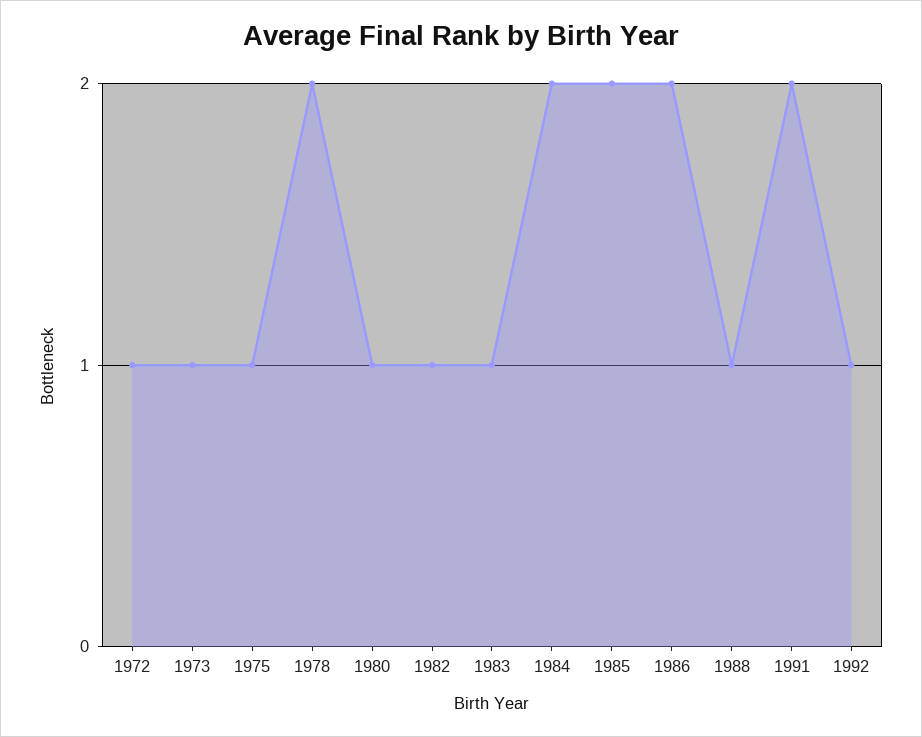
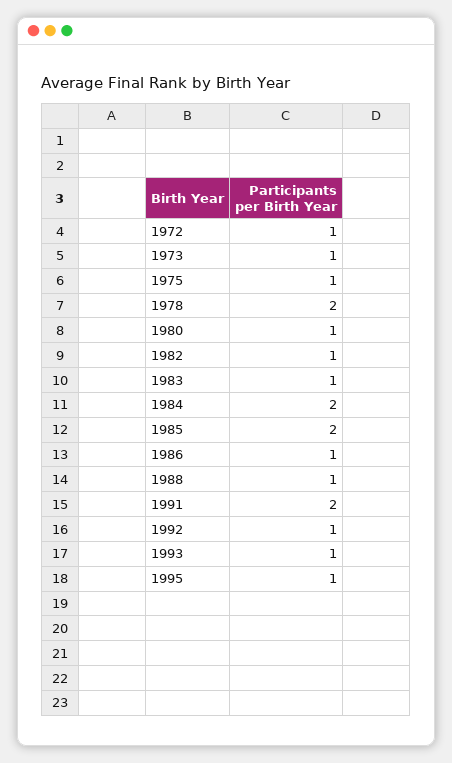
1986: 2 -> 1
1993: none -> 1
1995: none -> 1

